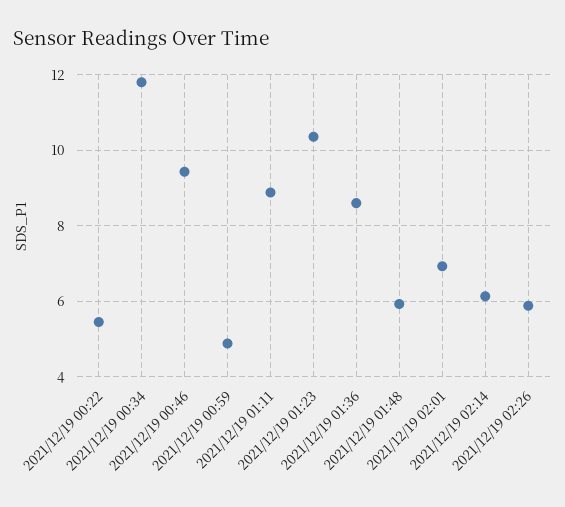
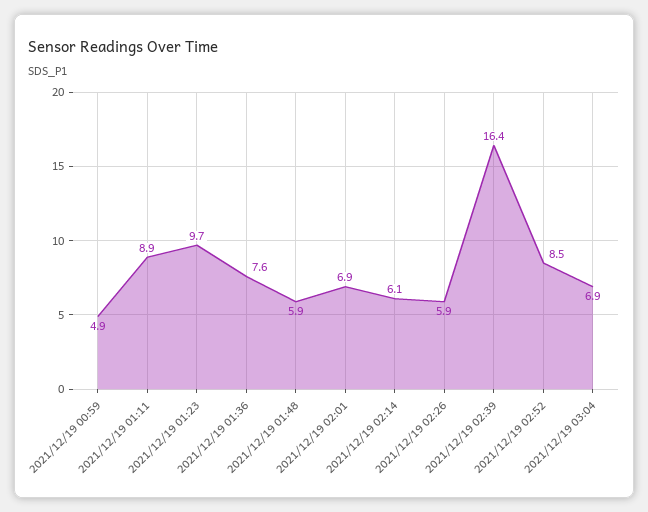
2021/12/19 00:22: 5.4 -> none
2021/12/19 00:34: 11.8 -> none
2021/12/19 00:46: 9.4 -> none
2021/12/19 01:23: 10.4 -> 9.7
2021/12/19 01:36: 8.6 -> 7.6
2021/12/19 02:39: none -> 16.4
2021/12/19 02:52: none -> 8.5
2021/12/19 03:04: none -> 6.9

